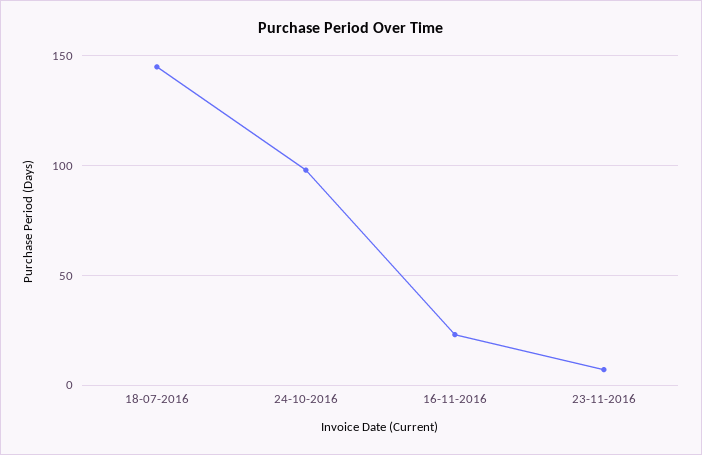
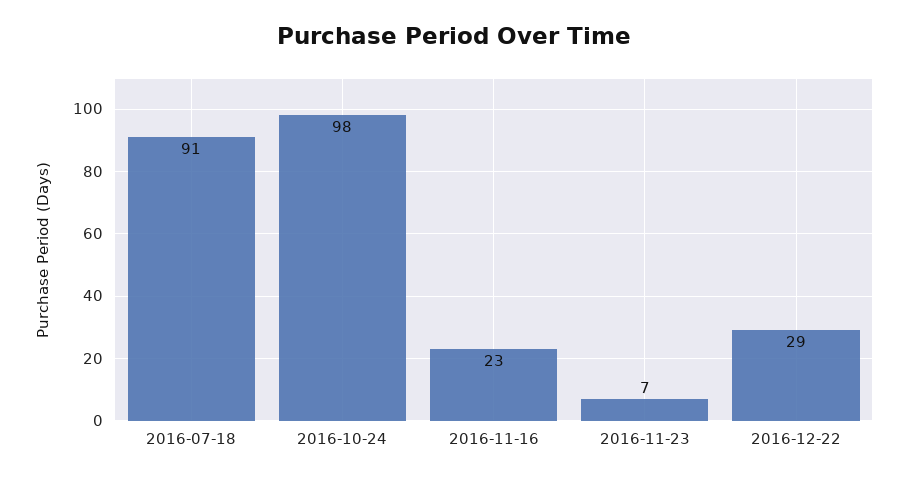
18-07-2016: 145 -> 91
2016-12-22: none -> 29

